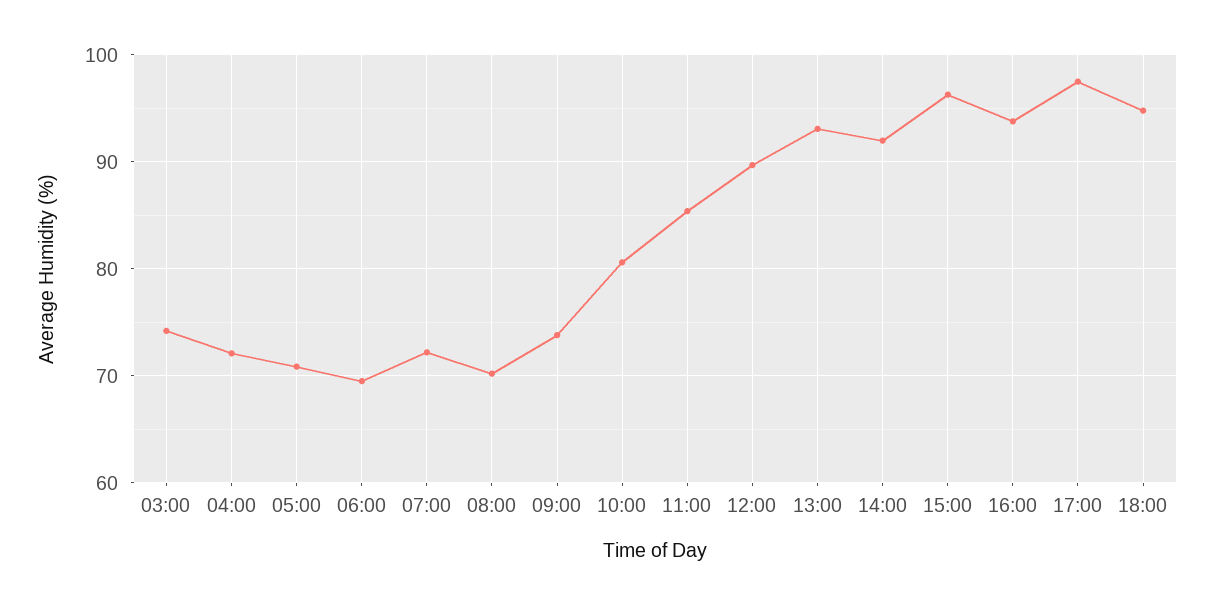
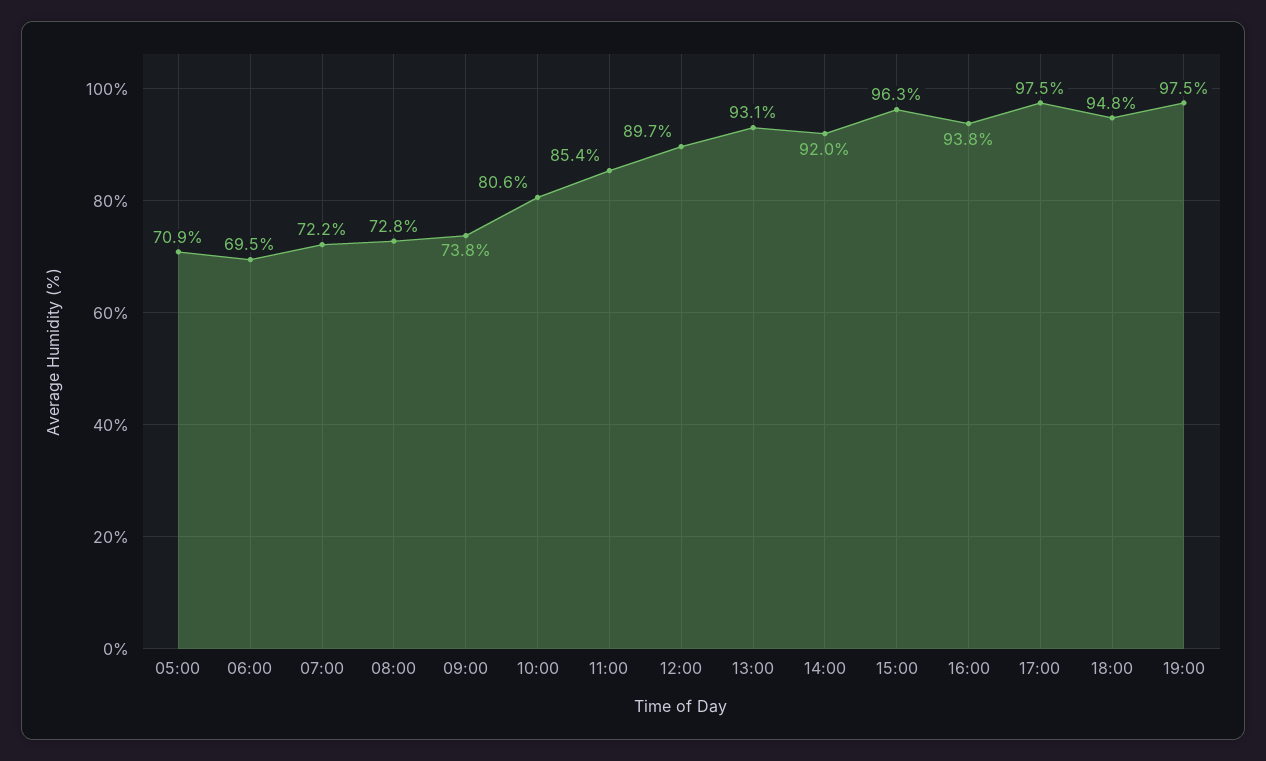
03:00: 74 -> none
04:00: 72 -> none
08:00: 70 -> 72.8
19:00: none -> 97.5

